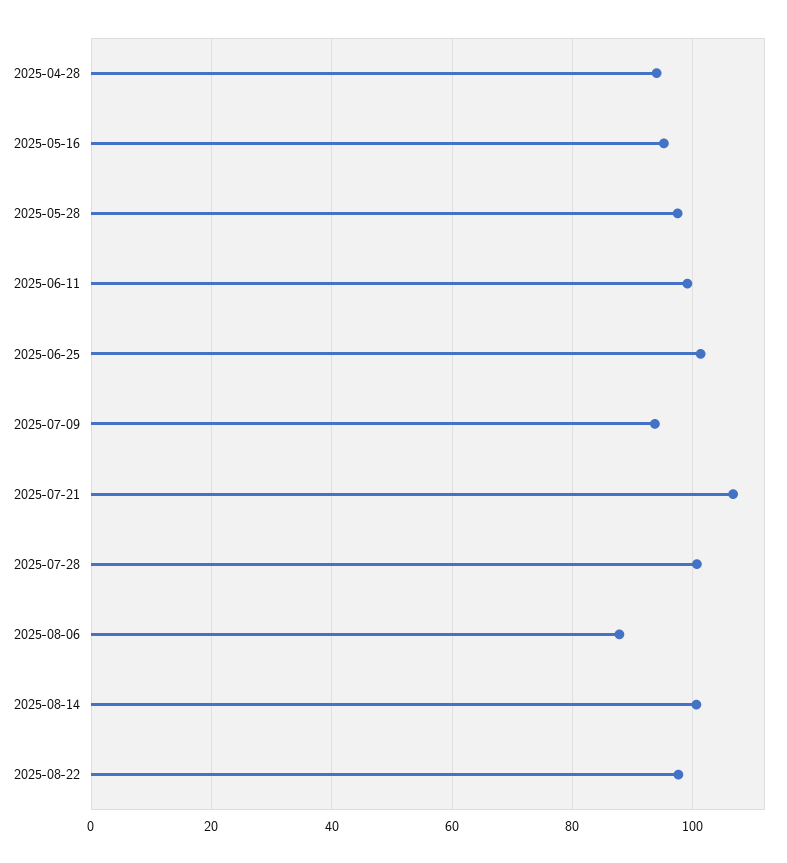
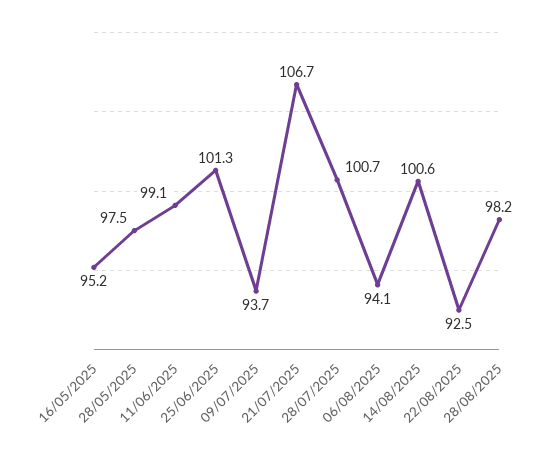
2025-04-28: 94 -> none
2025-08-06: 88 -> 94.1
2025-08-22: 98 -> 92.5
28/08/2025: none -> 98.2

